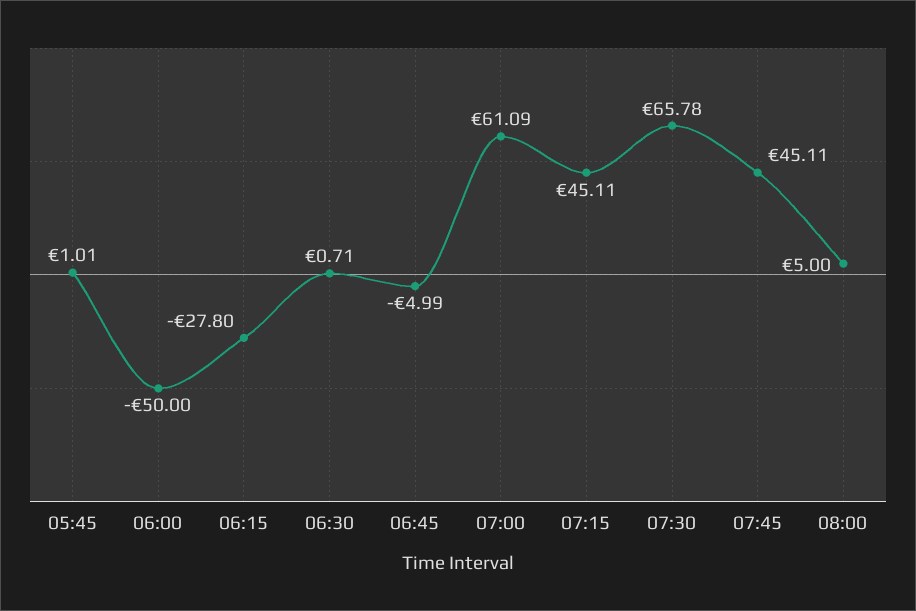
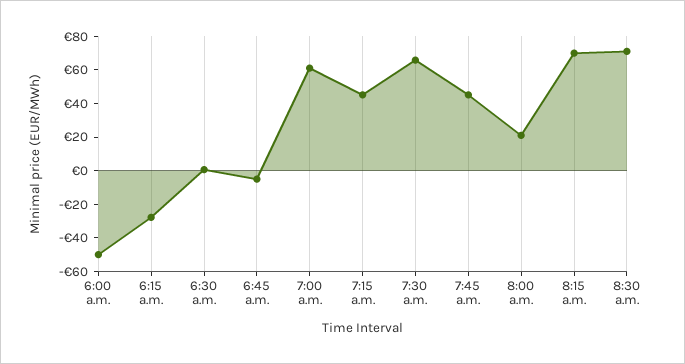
05:45: 1.01 -> none
08:00: 5 -> 20
8:15 a.m.: none -> 70
8:30 a.m.: none -> 70

